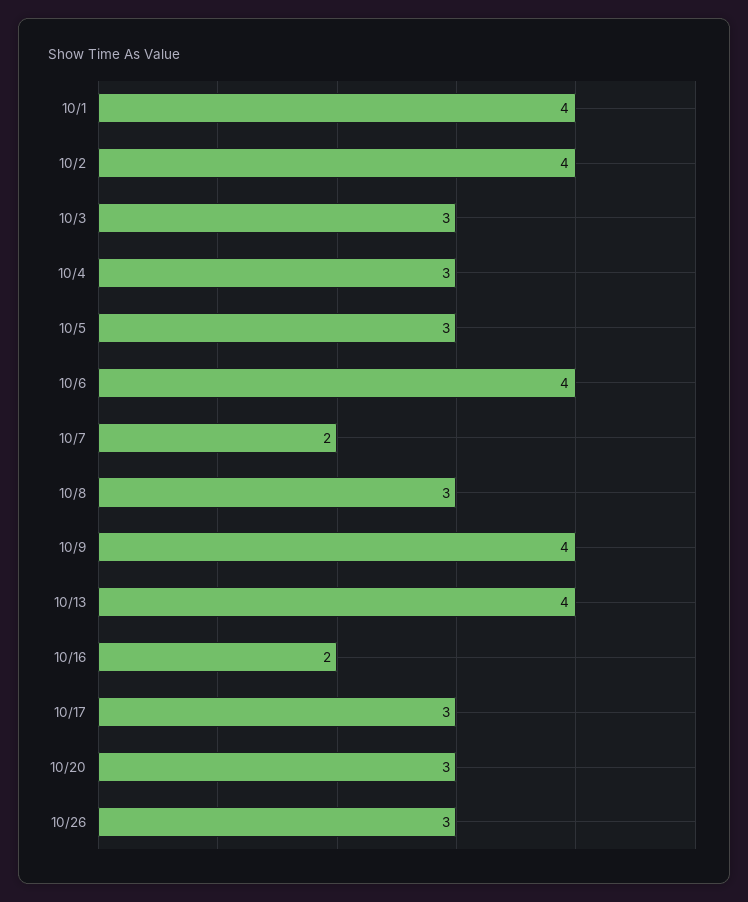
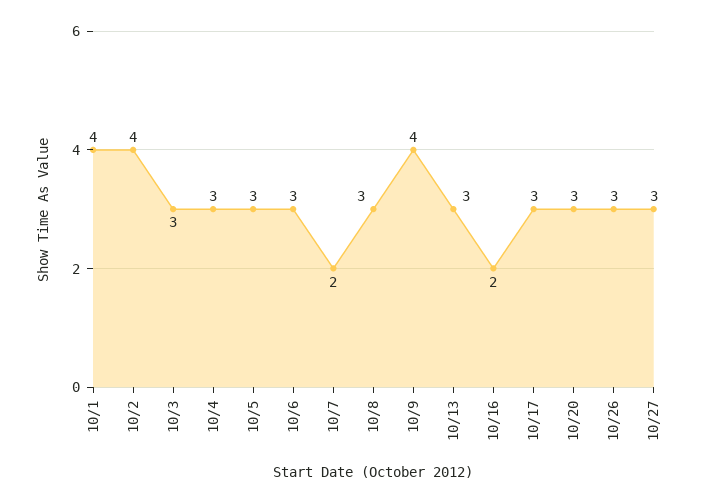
10/6: 4 -> 3
10/13: 4 -> 3
10/27: none -> 3

